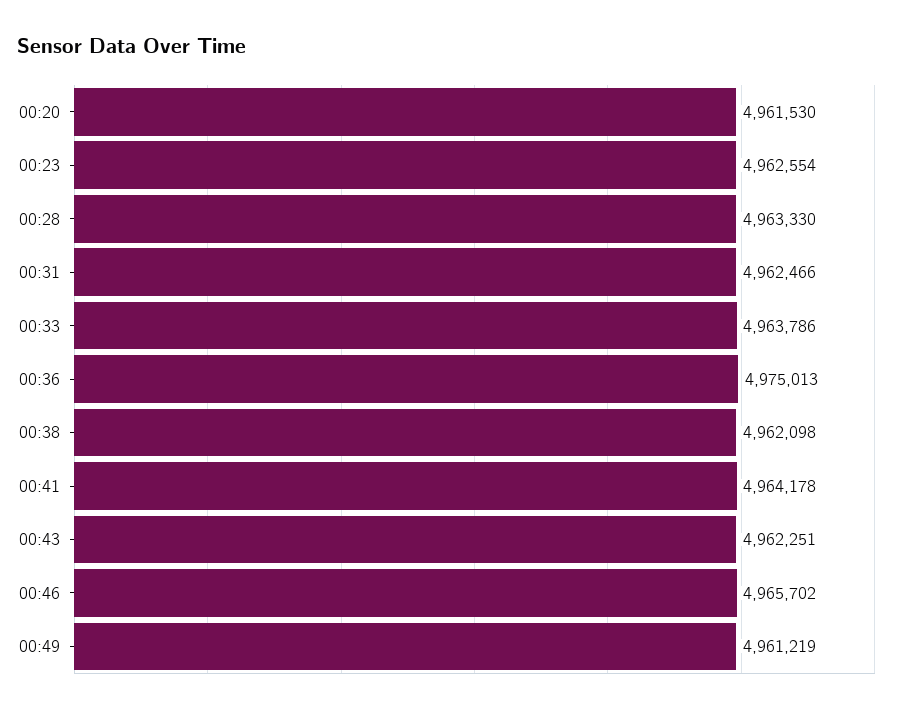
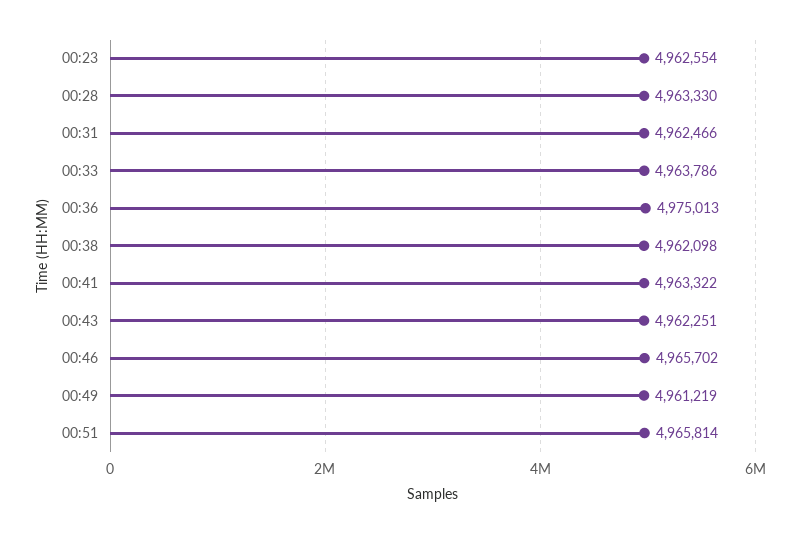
00:20: 4961530 -> none
00:41: 4964178 -> 4963322
00:51: none -> 4965814

